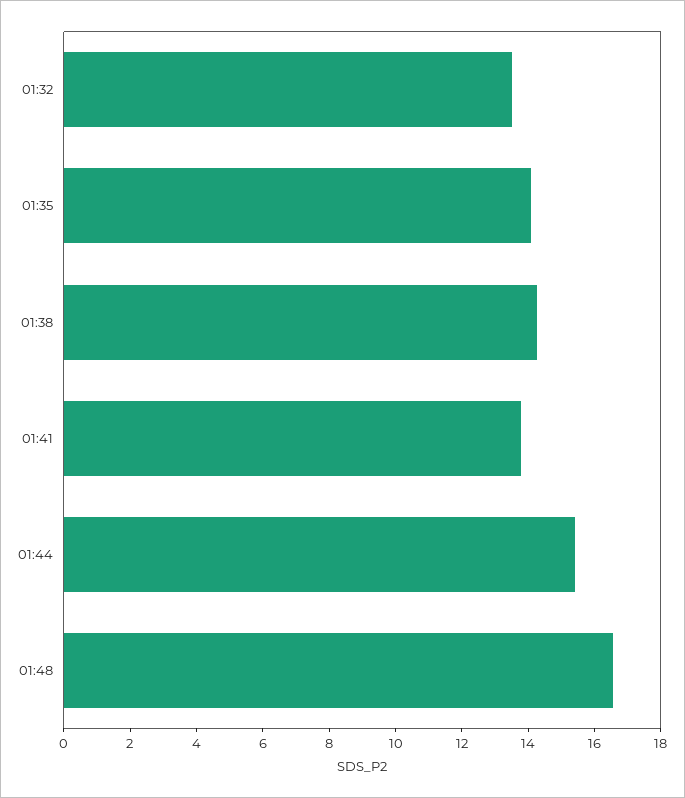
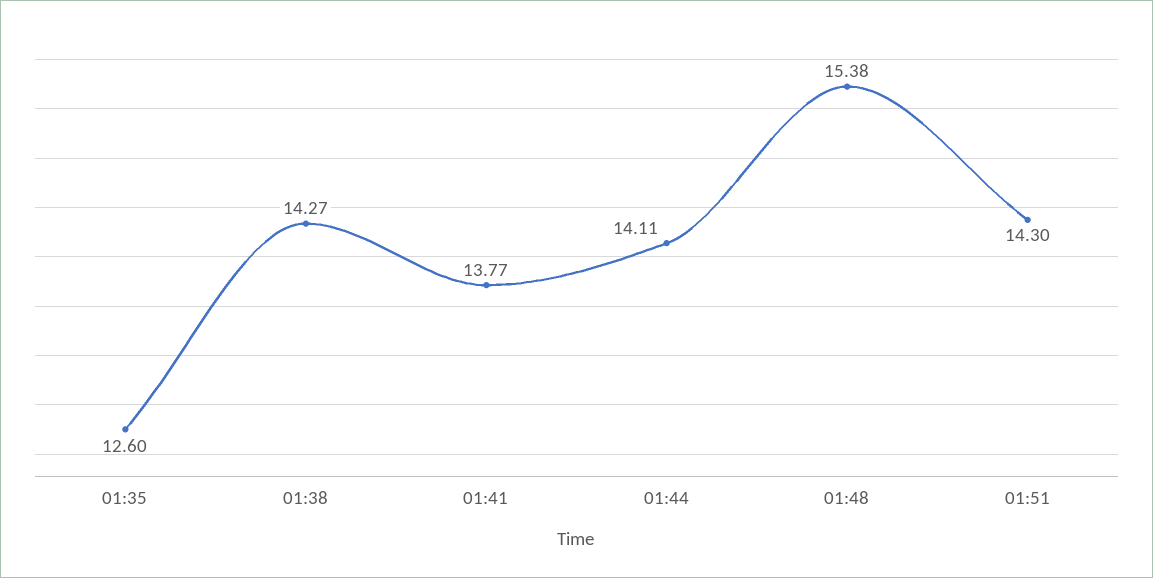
01:32: 13.5 -> none
01:35: 14 -> 12.6
01:44: 15.5 -> 14.11
01:48: 16.5 -> 15.38
01:51: none -> 14.3

